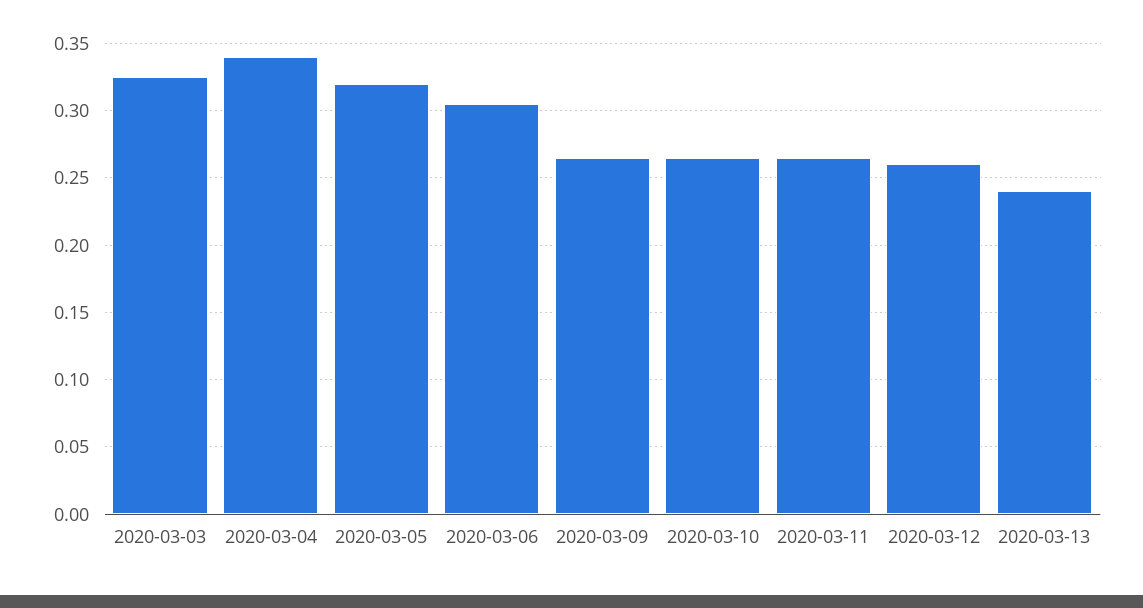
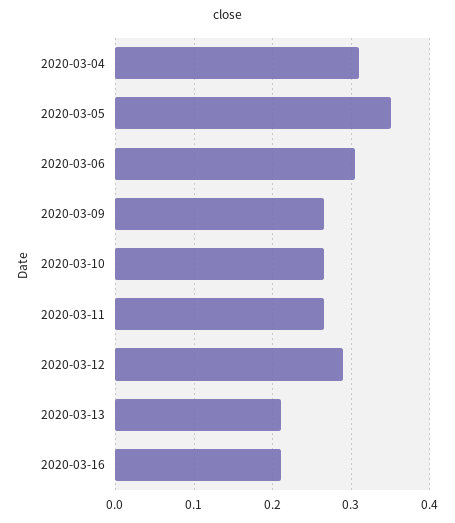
2020-03-03: 0.325 -> none
2020-03-04: 0.34 -> 0.31
2020-03-05: 0.32 -> 0.35
2020-03-12: 0.26 -> 0.29
2020-03-13: 0.24 -> 0.21
2020-03-16: none -> 0.21

